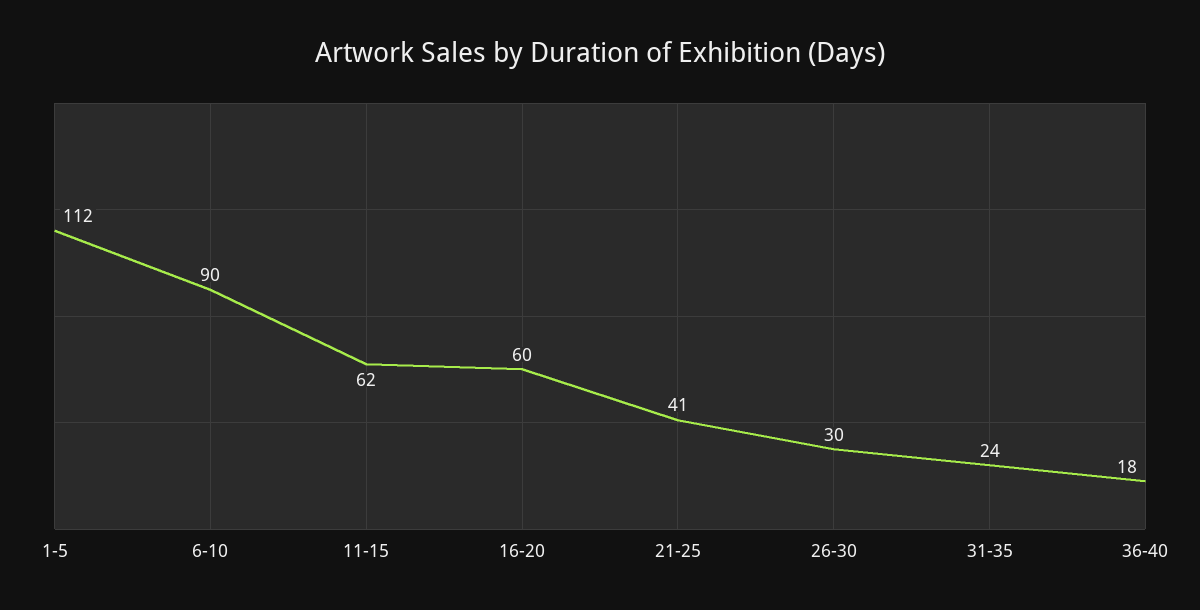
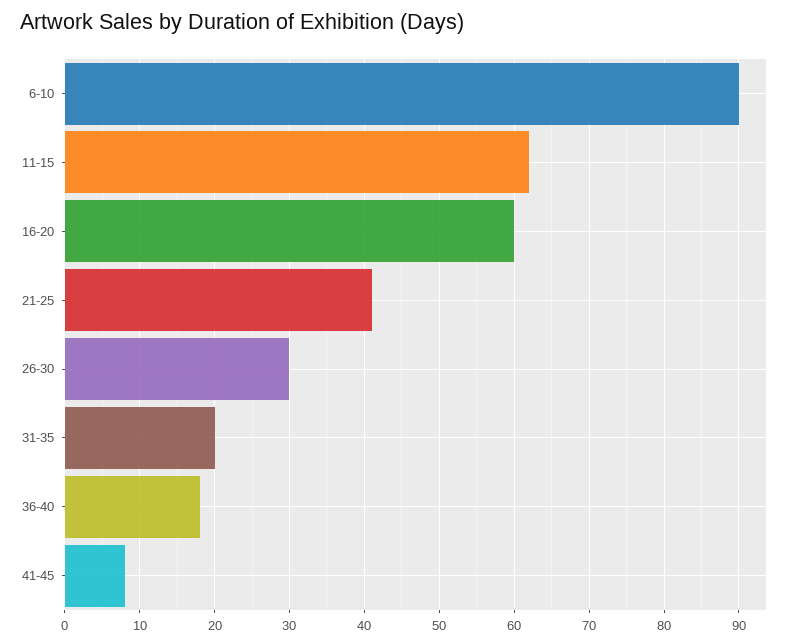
1-5: 112 -> none
31-35: 24 -> 20
41-45: none -> 8

